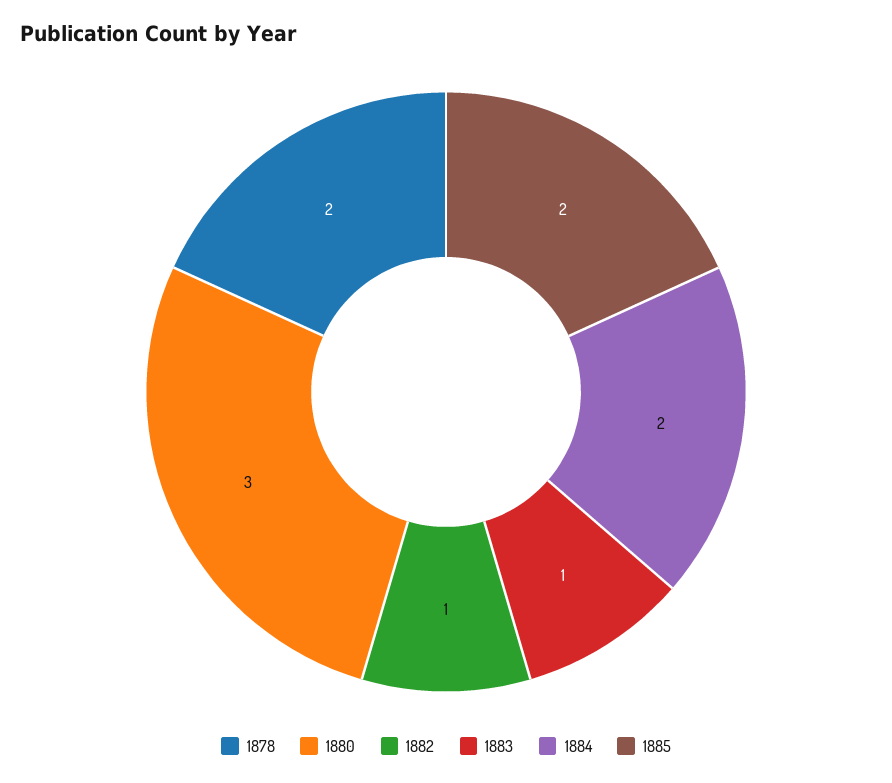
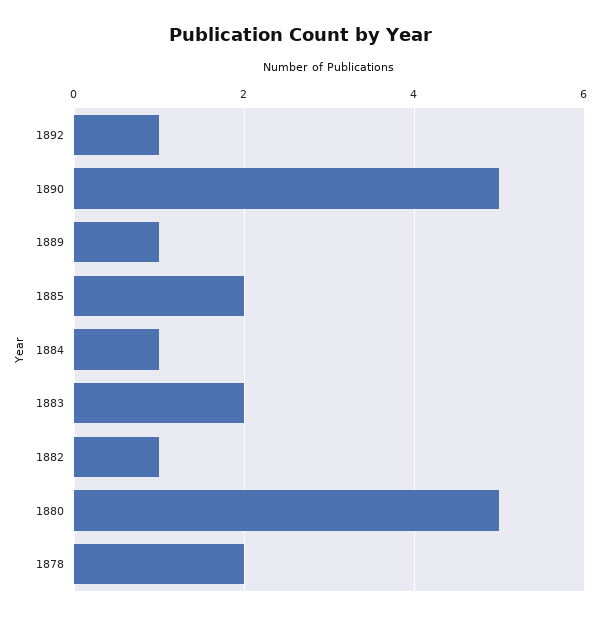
1880: 3 -> 5
1883: 1 -> 2
1884: 2 -> 1
1892: none -> 1
1890: none -> 5
1889: none -> 1

